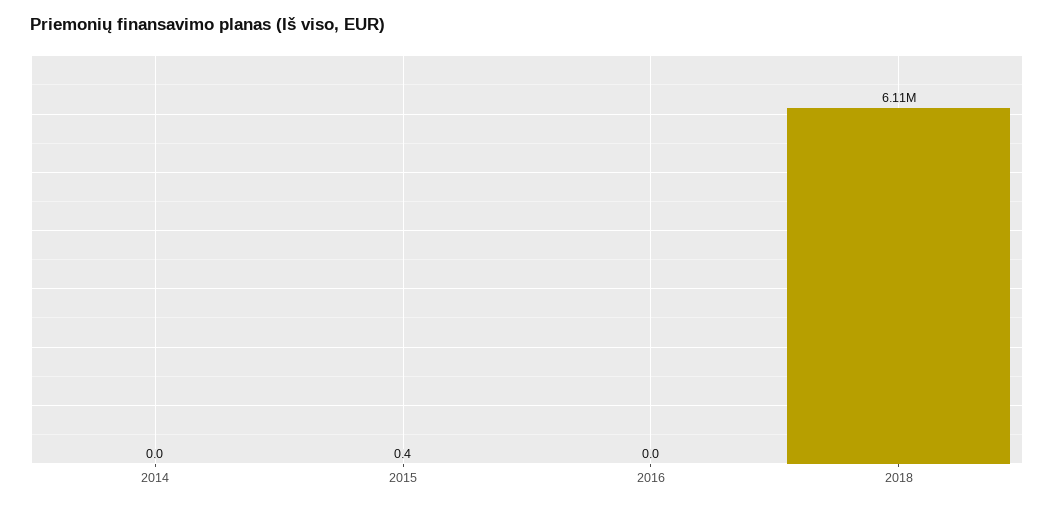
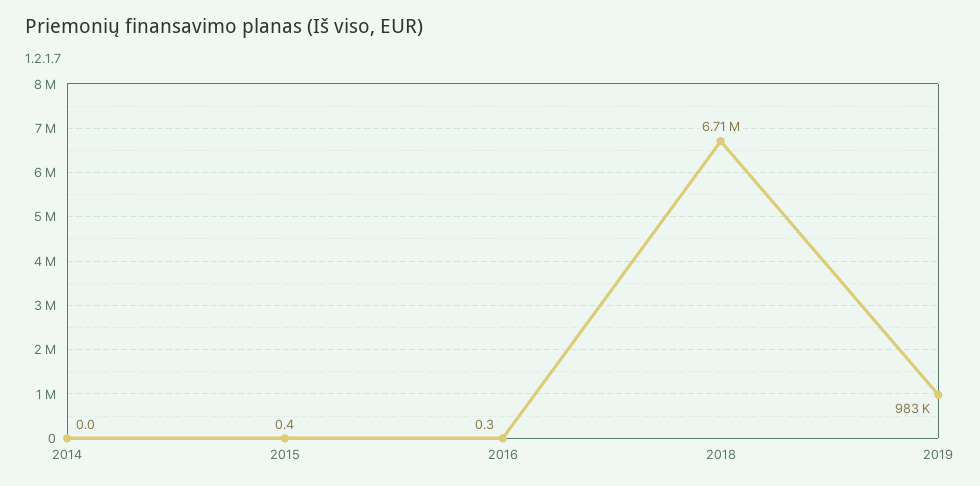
2016: 0 -> 0.3
2018: 6110000 -> 6710000
2019: none -> 983000

